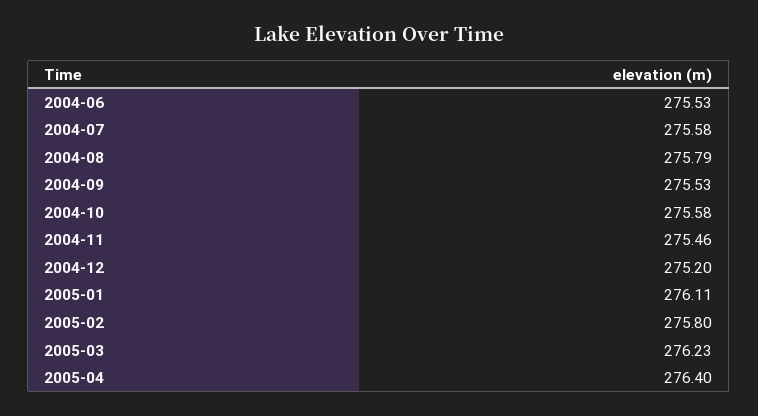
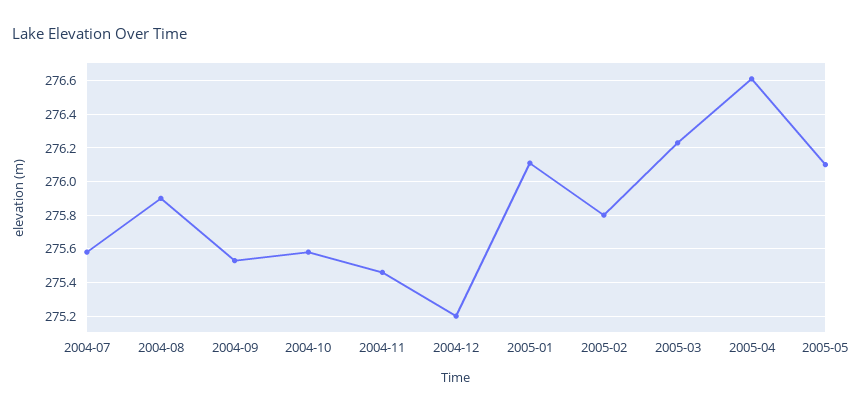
2004-06: 275.53 -> none
2004-08: 275.79 -> 275.9
2005-04: 276.4 -> 276.6
2005-05: none -> 276.1

